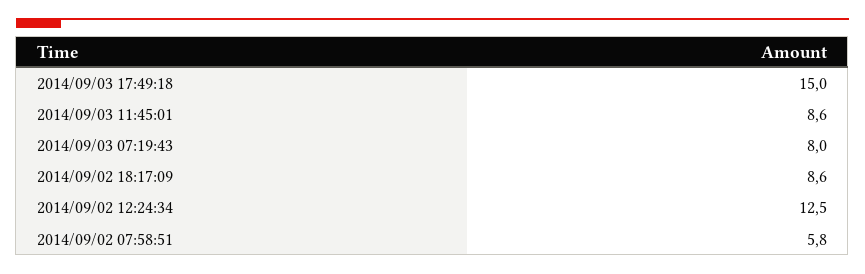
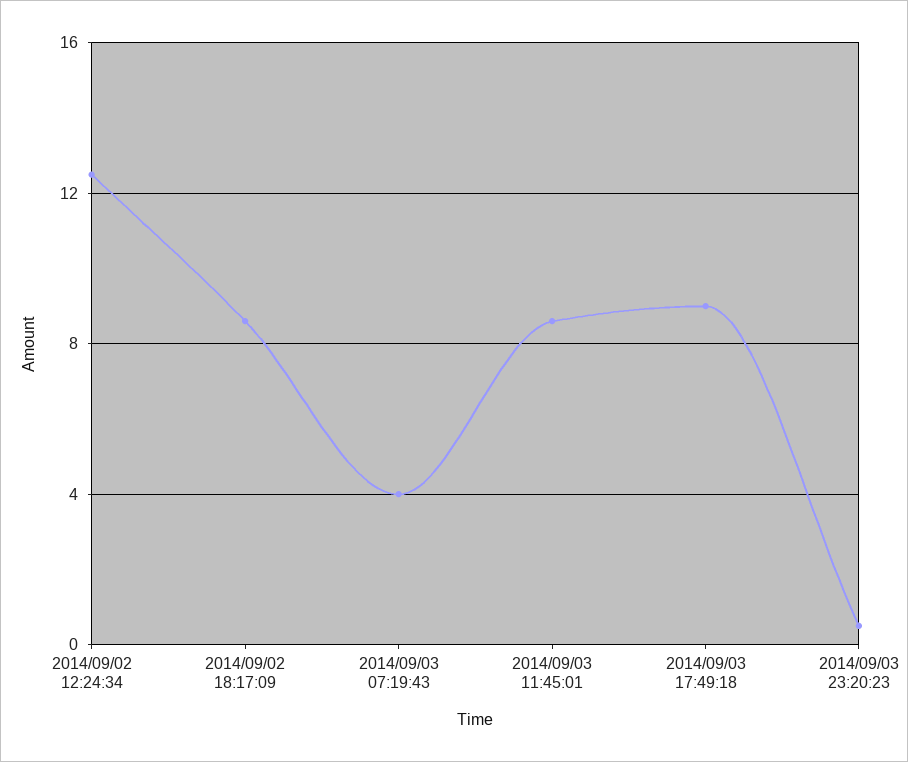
2014/09/03 17:49:18: 15 -> 9
2014/09/03 07:19:43: 8 -> 4
2014/09/02 07:58:51: 5.8 -> none
2014/09/03 23:20:23: none -> 0.5

